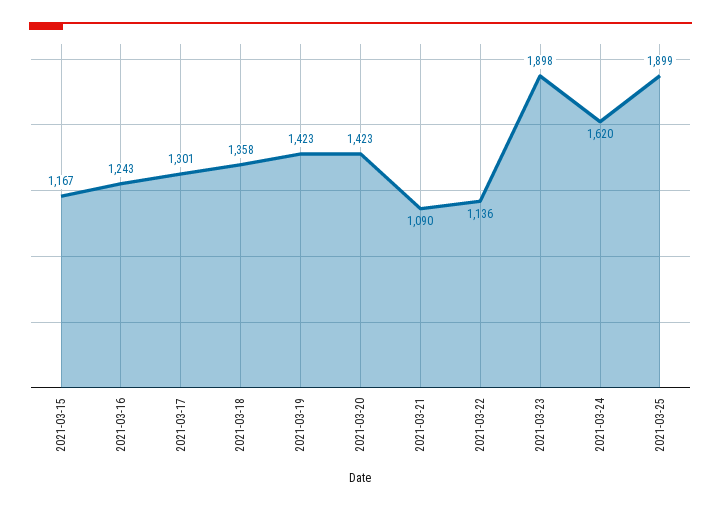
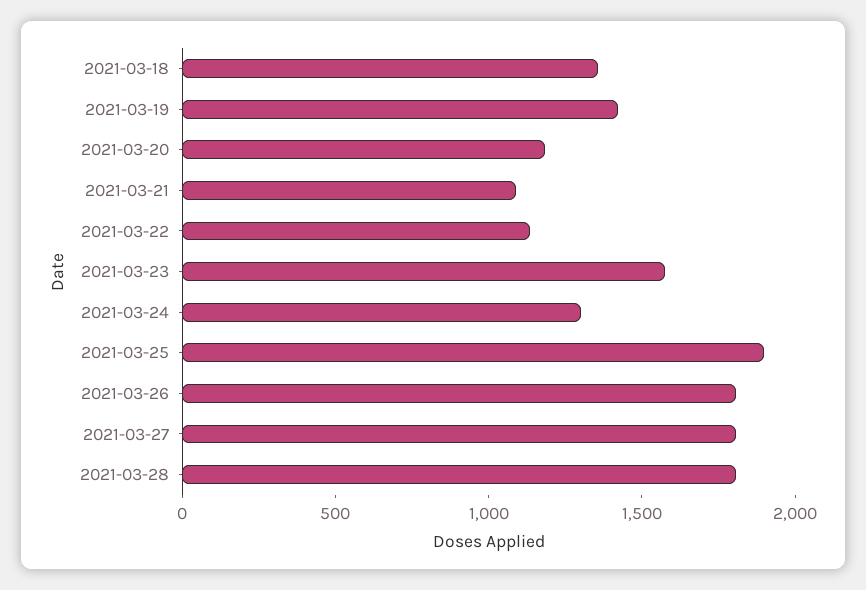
2021-03-15: 1167 -> none
2021-03-16: 1243 -> none
2021-03-17: 1301 -> none
2021-03-20: 1423 -> 1200
2021-03-23: 1898 -> 1600
2021-03-24: 1620 -> 1300
2021-03-26: none -> 1800
2021-03-27: none -> 1800
2021-03-28: none -> 1800

